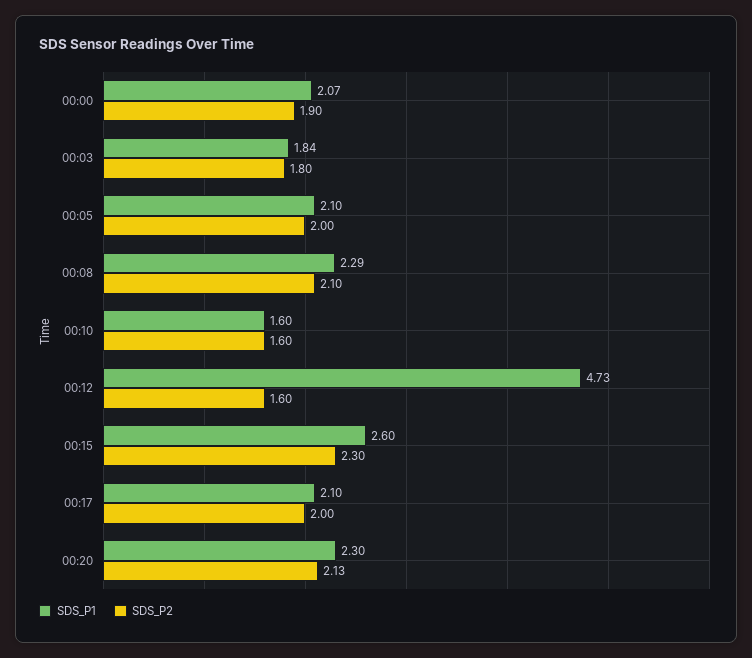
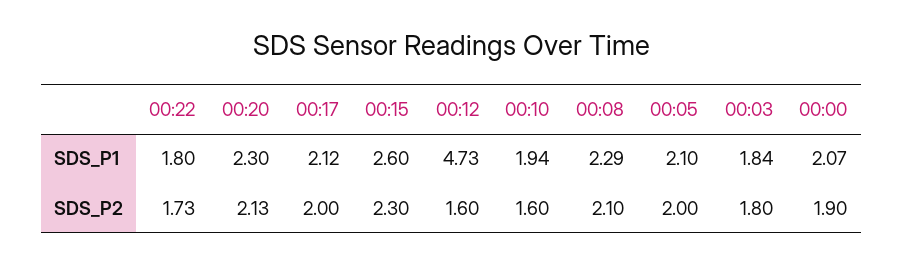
SDS_P1, 00:10: 1.6 -> 1.94
SDS_P1, 00:17: 2.1 -> 2.12
SDS_P1, 00:22: none -> 1.8
SDS_P2, 00:22: none -> 1.73

